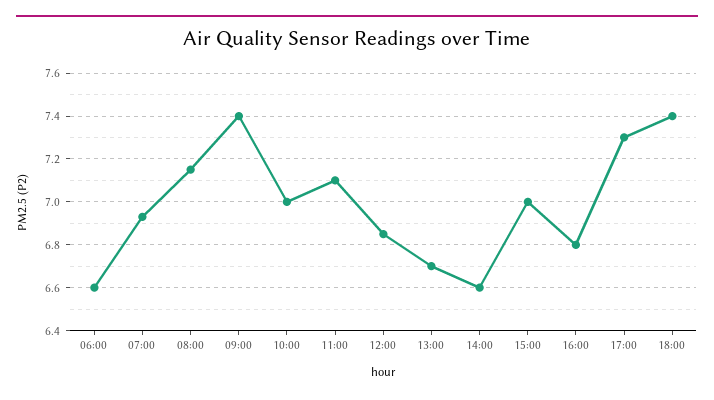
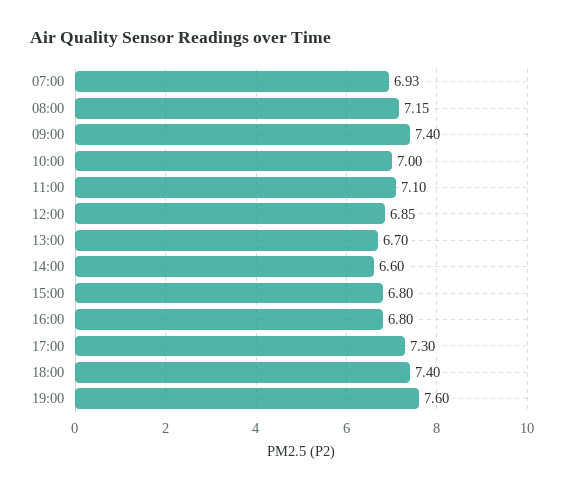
06:00: 6.6 -> none
15:00: 7 -> 6.8
19:00: none -> 7.6

